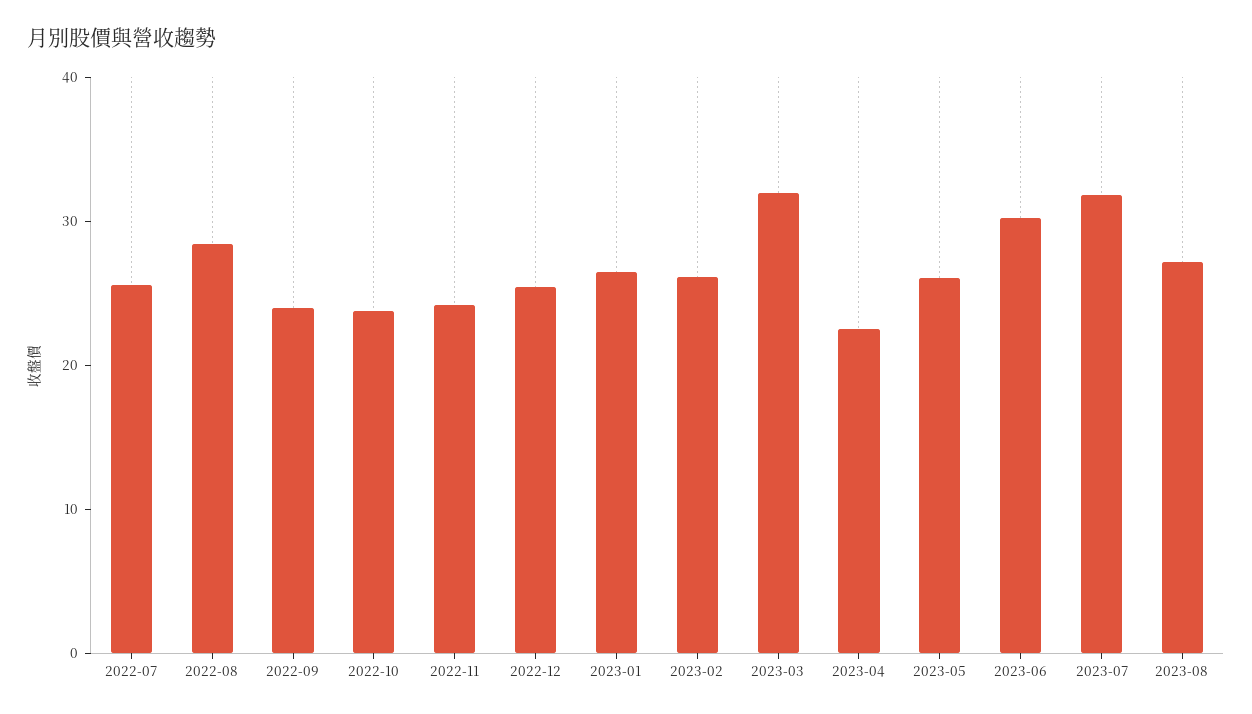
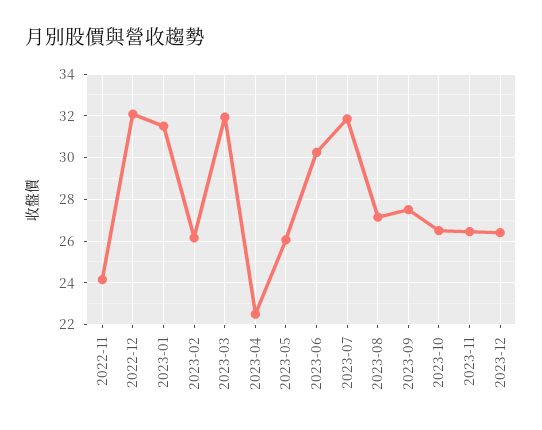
2022-07: 26 -> none
2022-08: 28 -> none
2022-09: 24 -> none
2022-10: 24 -> none
2022-12: 26 -> 32
2023-01: 26 -> 31.5
2023-09: none -> 27.5
2023-10: none -> 26.5
2023-11: none -> 26.5
2023-12: none -> 26.5

